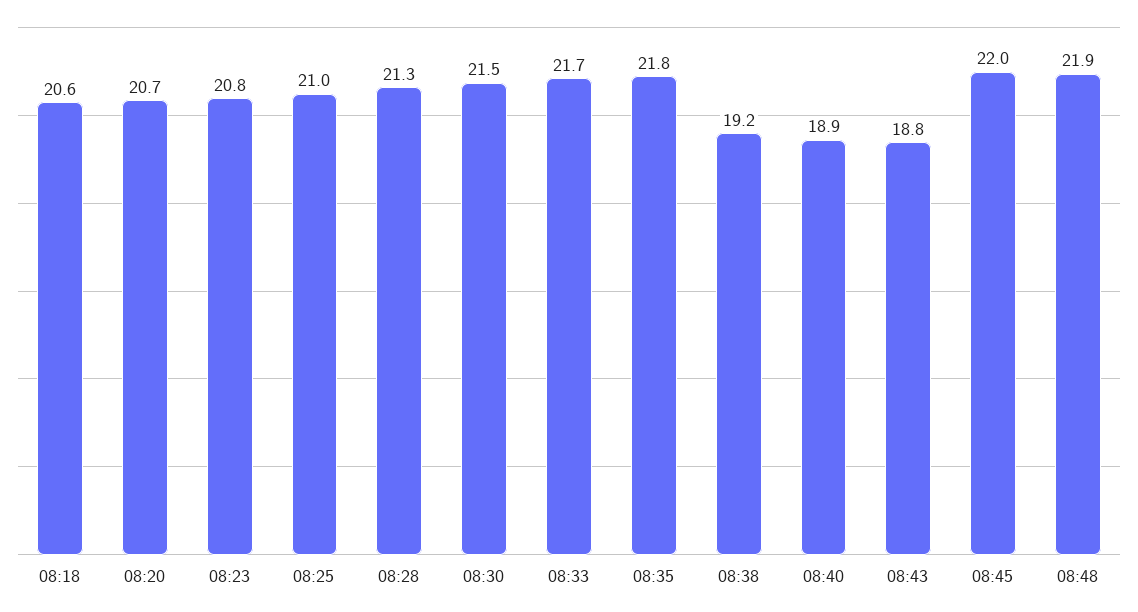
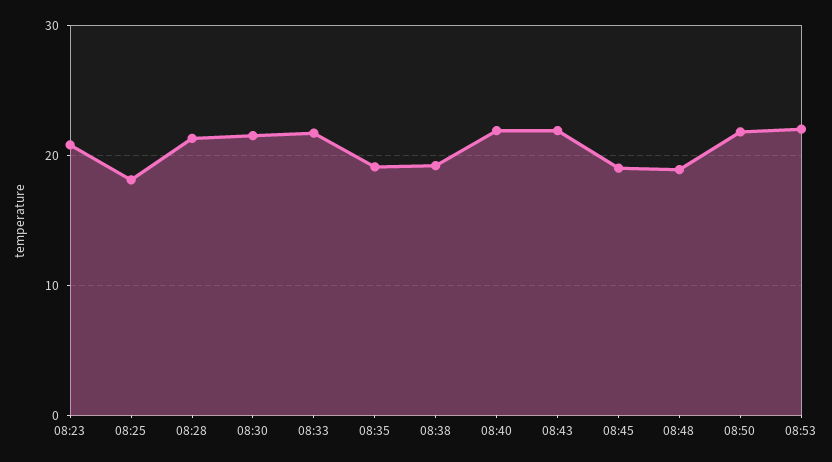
08:18: 20.6 -> none
08:20: 20.7 -> none
08:25: 21 -> 18
08:35: 21.8 -> 19
08:40: 18.9 -> 22
08:43: 18.8 -> 22
08:45: 22 -> 19
08:48: 21.9 -> 19
08:50: none -> 22
08:53: none -> 22

